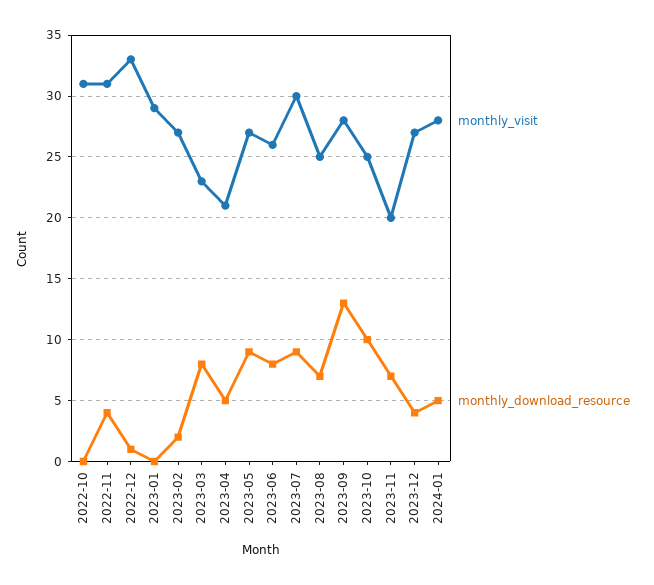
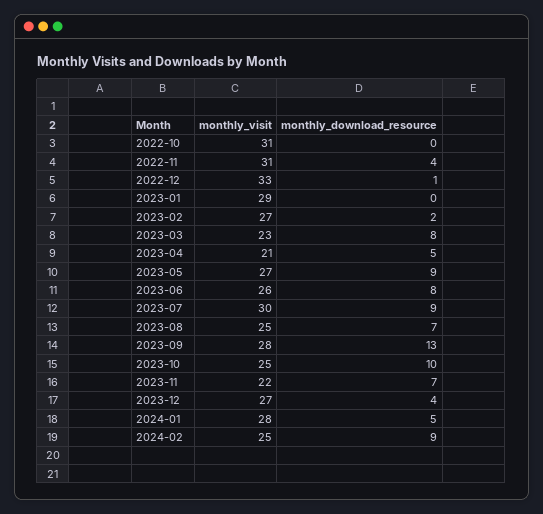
monthly_visit, 2023-11: 20 -> 22
monthly_visit, 2024-02: none -> 25
monthly_download_resource, 2024-02: none -> 9

